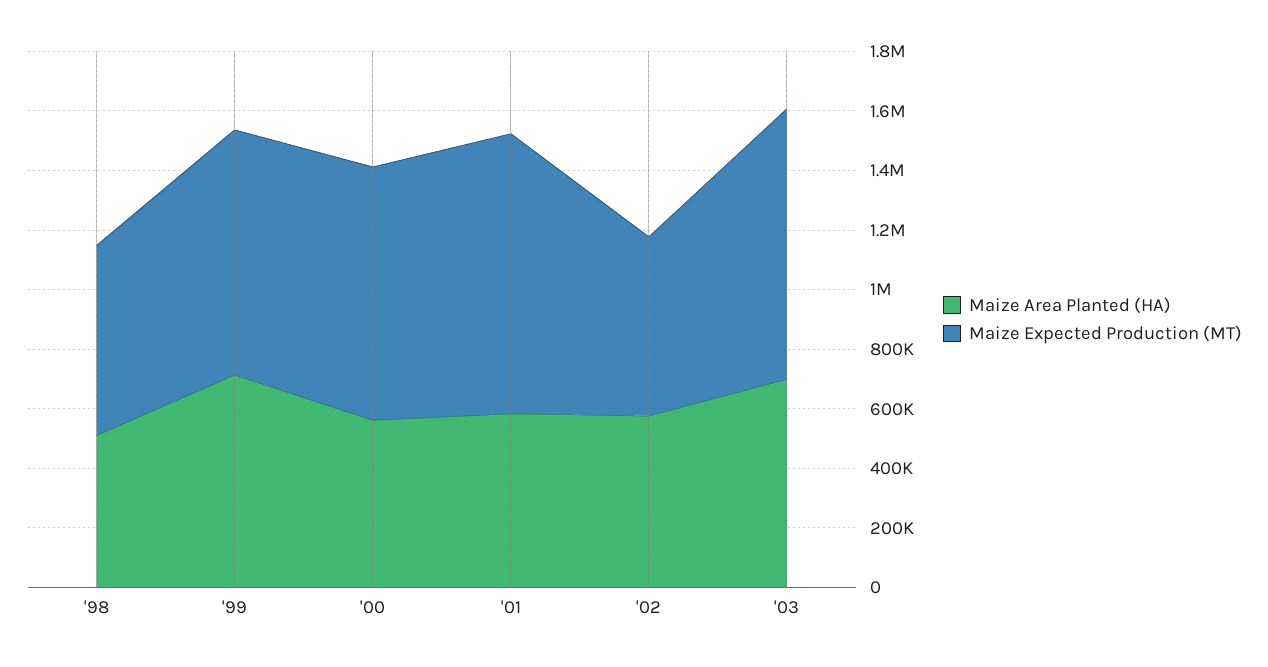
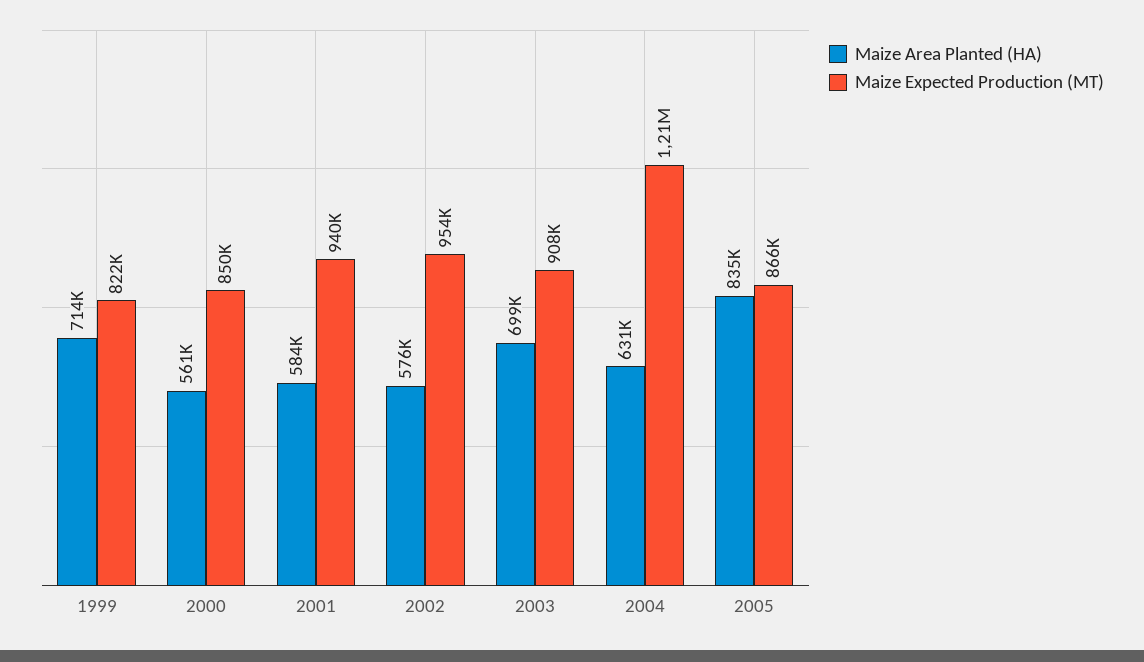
Maize Area Planted (HA), '98: 500000 -> none
Maize Expected Production (MT), '98: 650000 -> none
Maize Expected Production (MT), '02: 600000 -> 954000
Maize Area Planted (HA), 2004: none -> 631000
Maize Expected Production (MT), 2004: none -> 1210000
Maize Area Planted (HA), 2005: none -> 835000
Maize Expected Production (MT), 2005: none -> 866000

